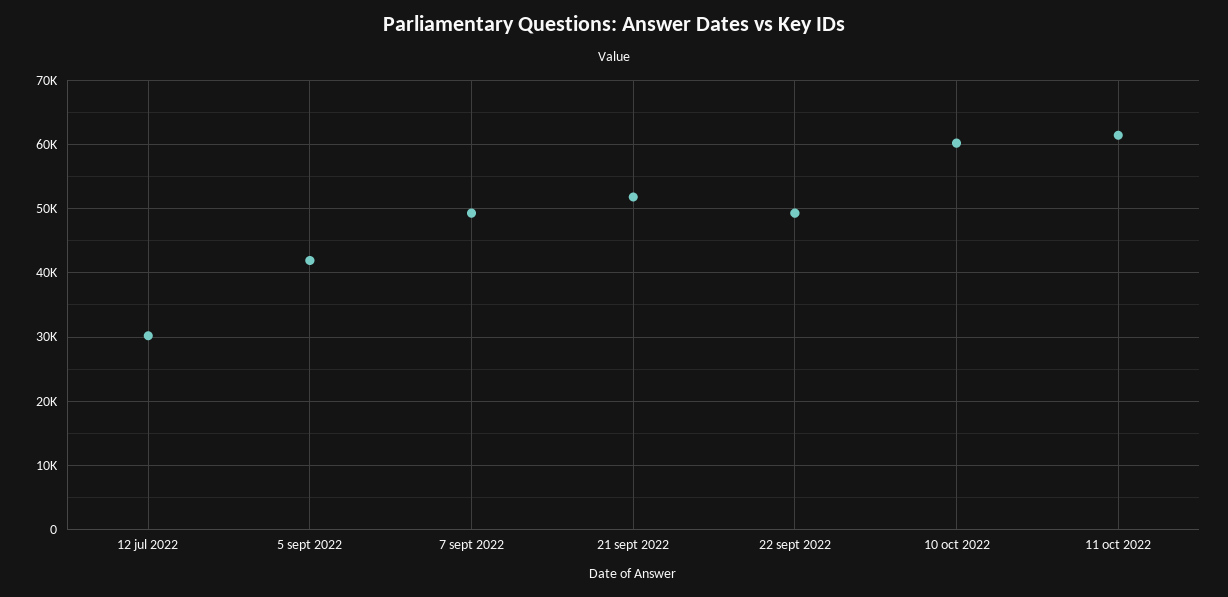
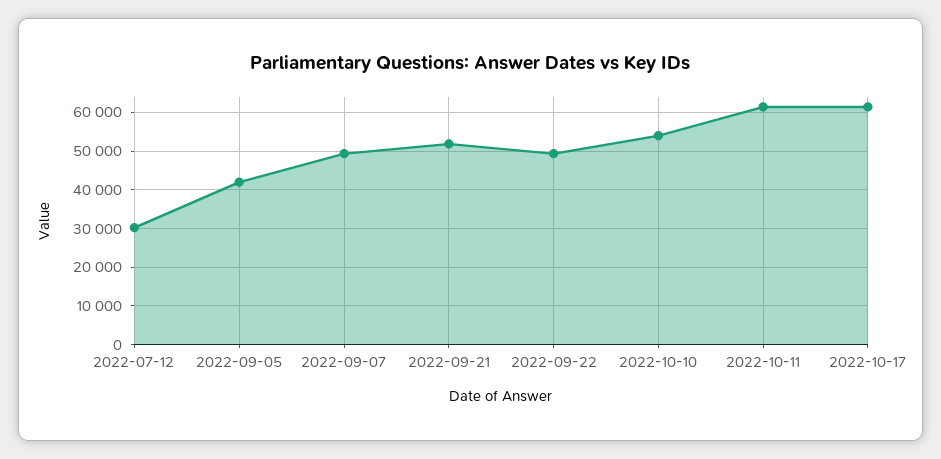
10 oct 2022: 60000 -> 54000
2022-10-17: none -> 62000

